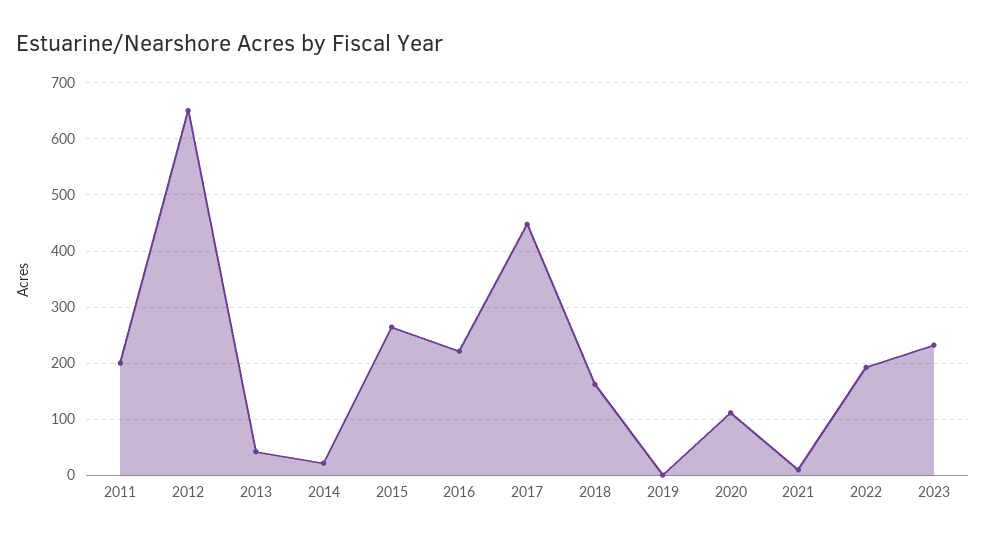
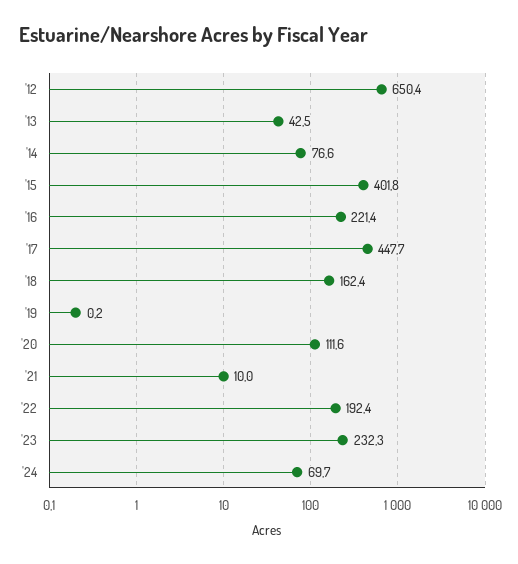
2011: 200 -> none
2014: 20 -> 76.6
2015: 260 -> 401.8
'24: none -> 69.7

